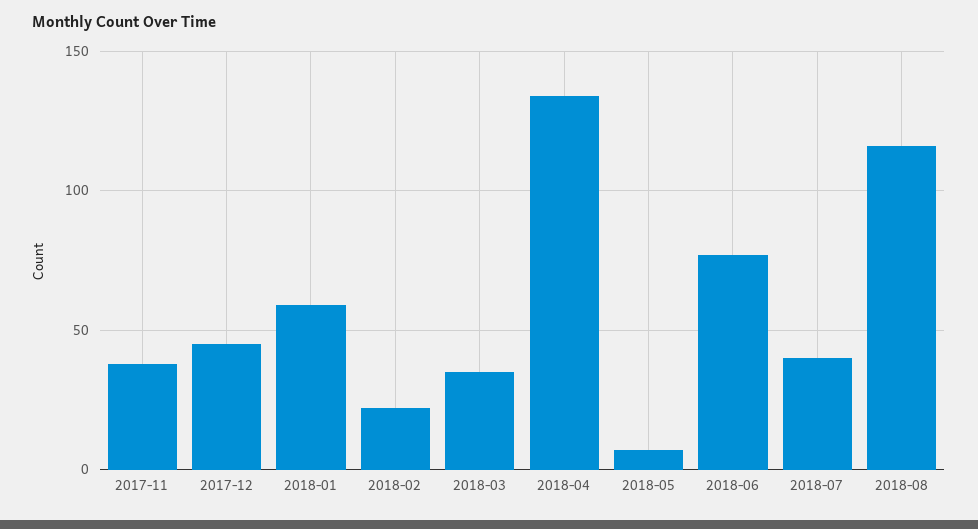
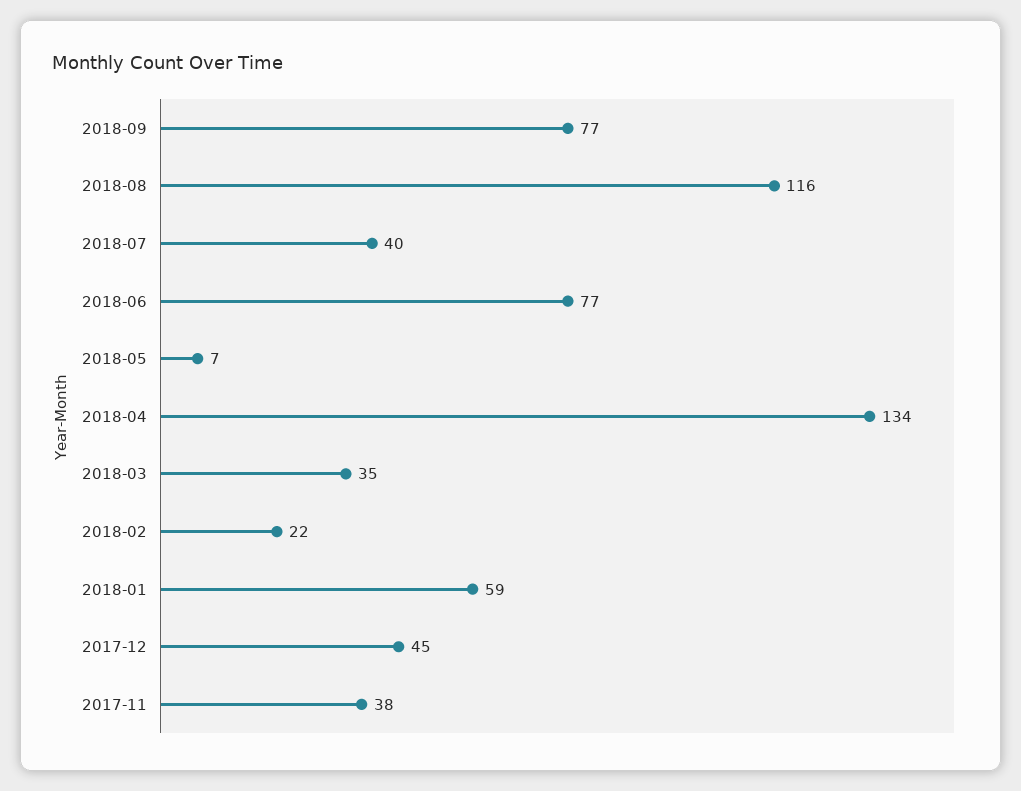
2018-09: none -> 77

